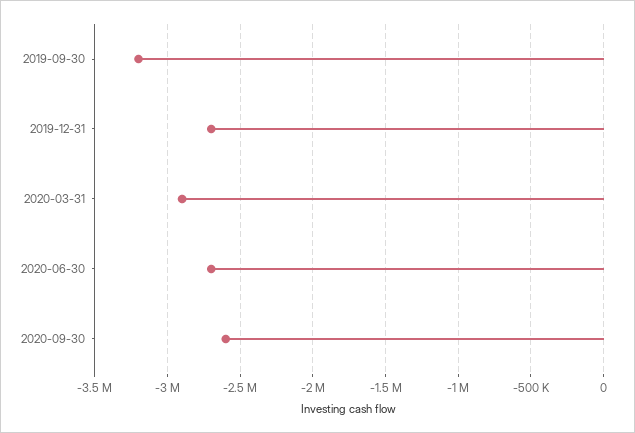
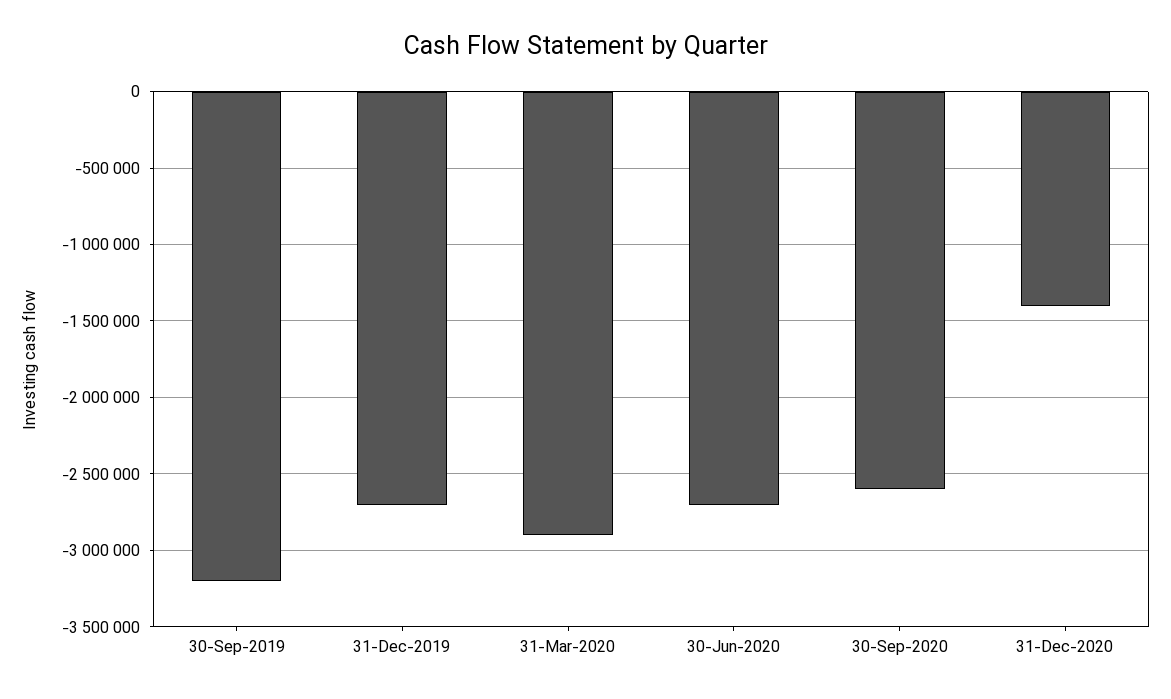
31-Dec-2020: none -> -1400000

